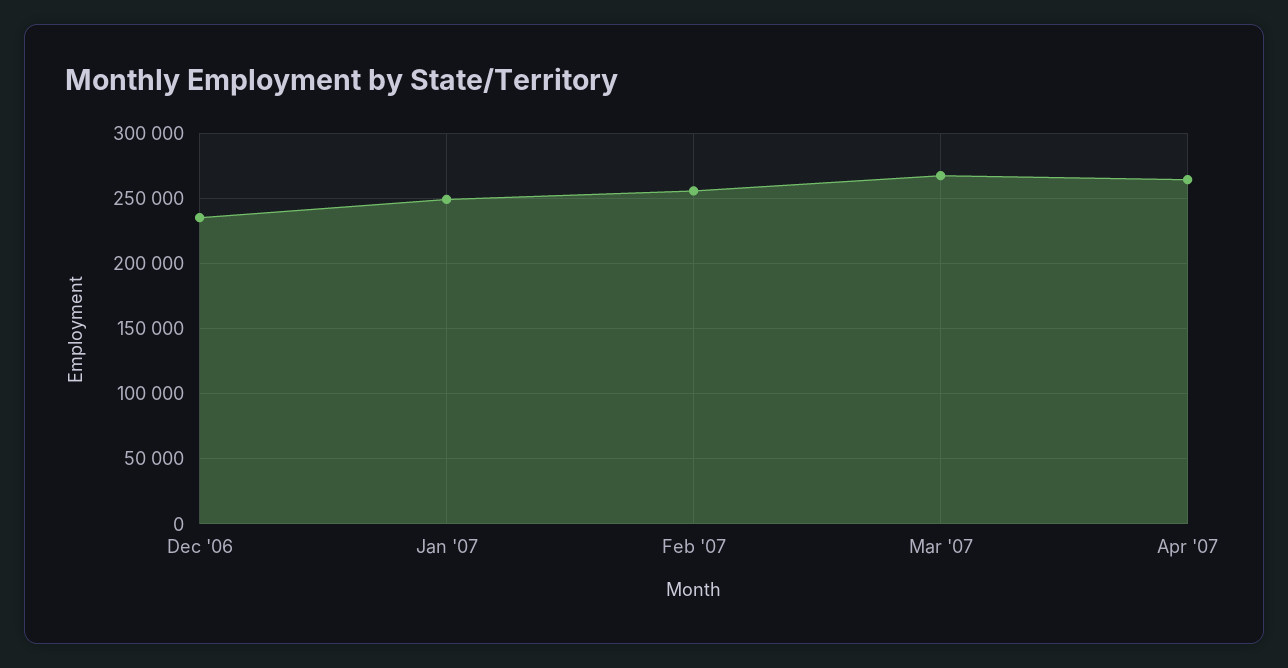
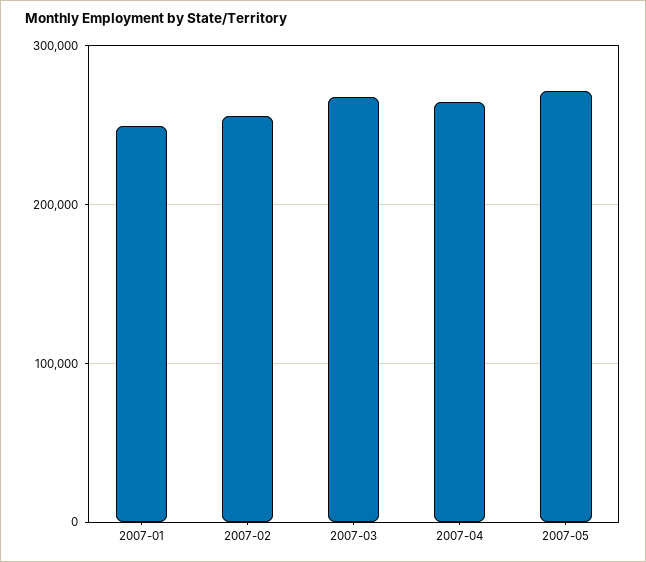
Dec '06: 235000 -> none
2007-05: none -> 270000

